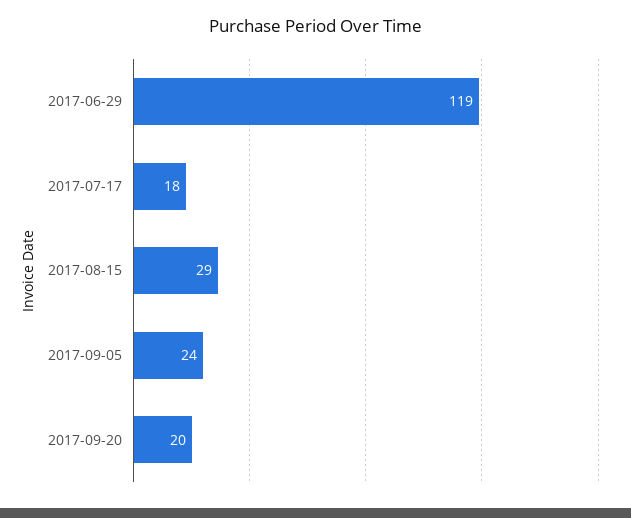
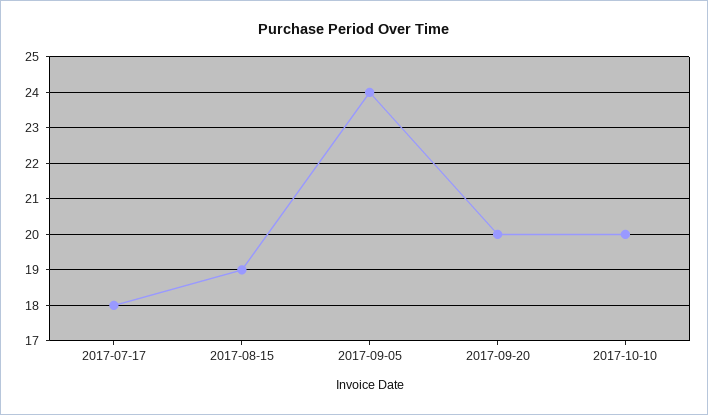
2017-06-29: 119 -> none
2017-08-15: 29 -> 19
2017-10-10: none -> 20

